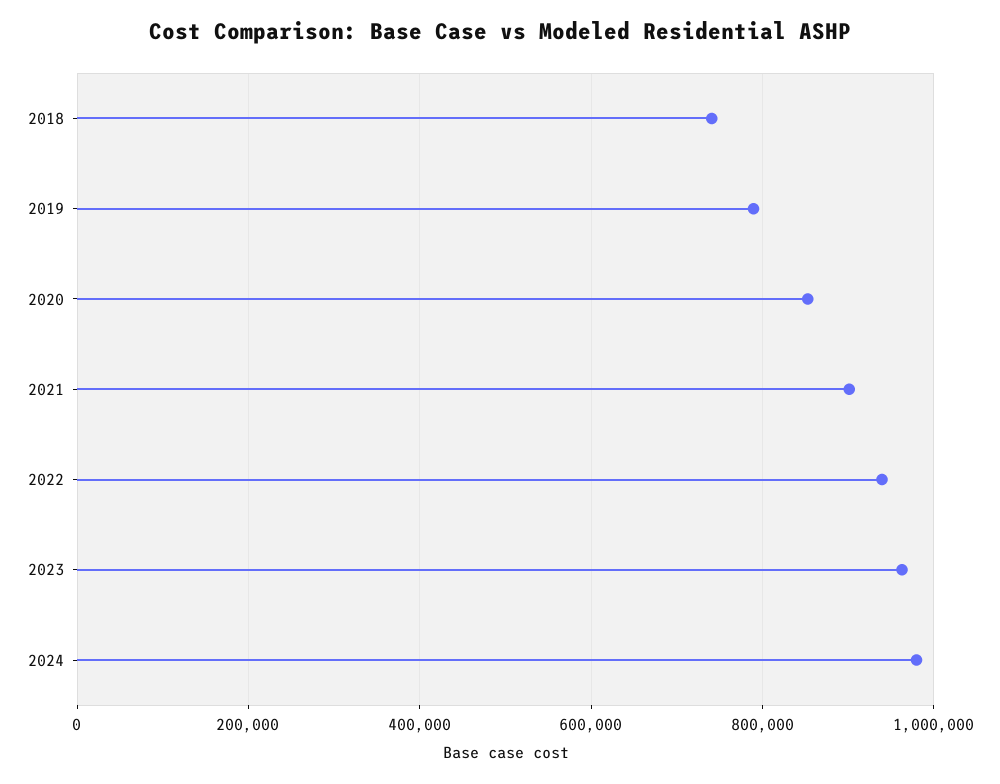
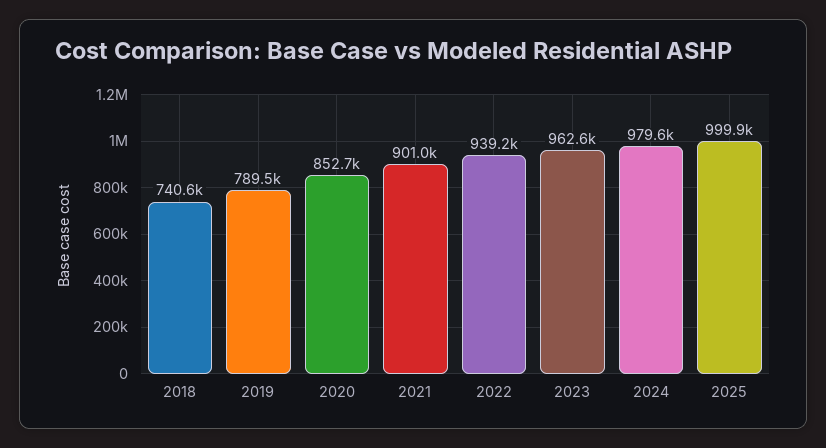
2025: none -> 999900

